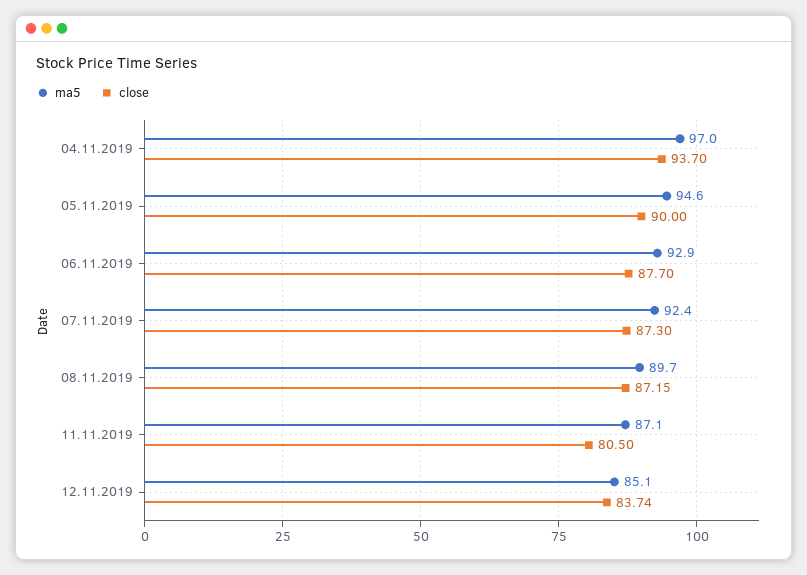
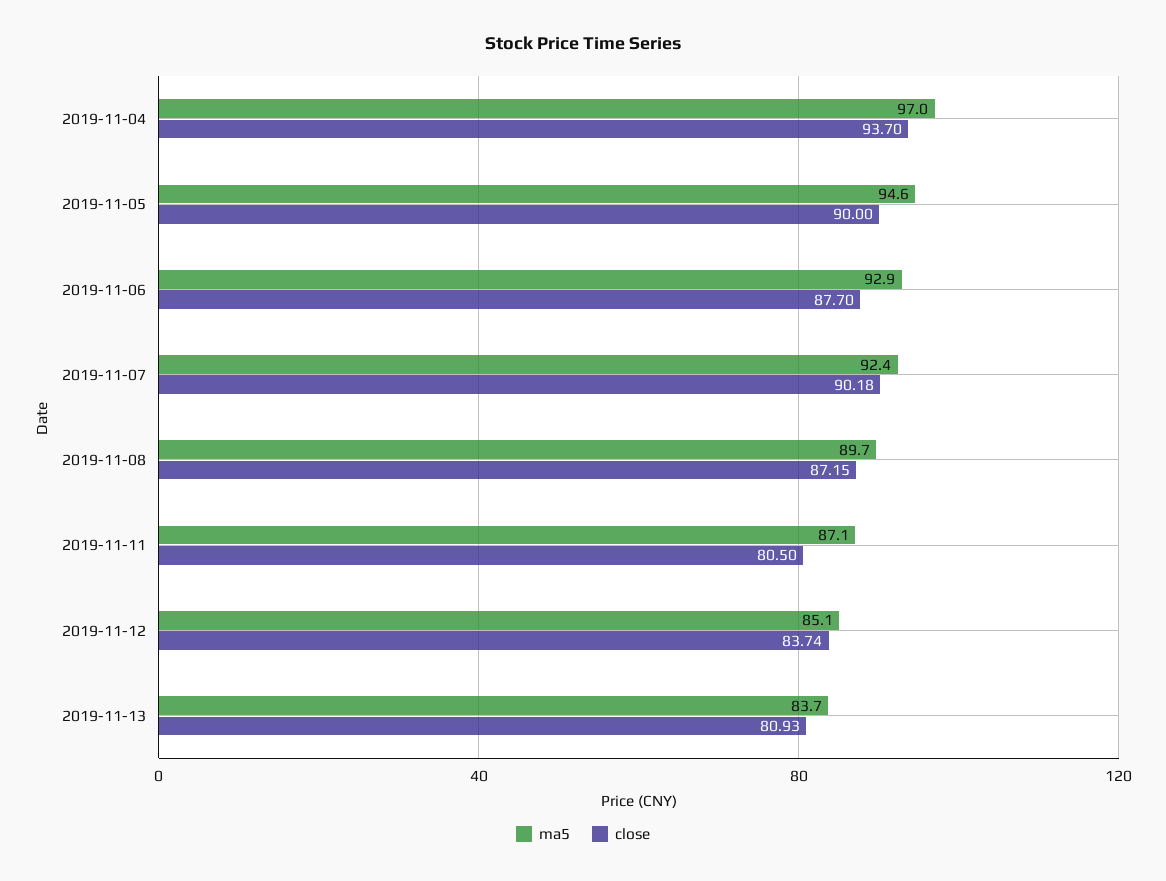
close, 07.11.2019: 87.3 -> 90.18
ma5, 2019-11-13: none -> 83.7
close, 2019-11-13: none -> 80.93

